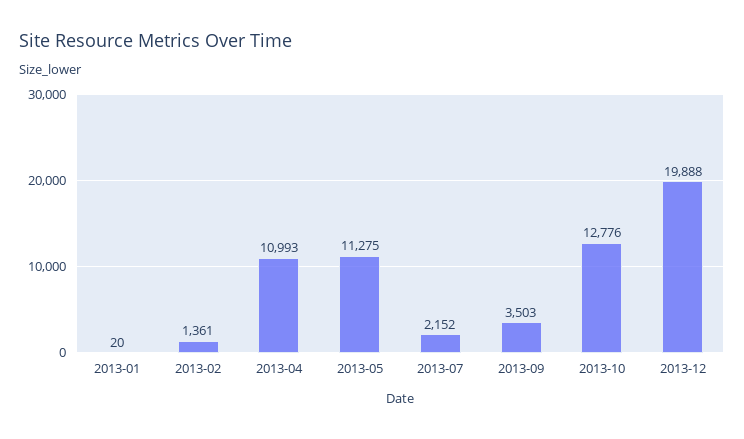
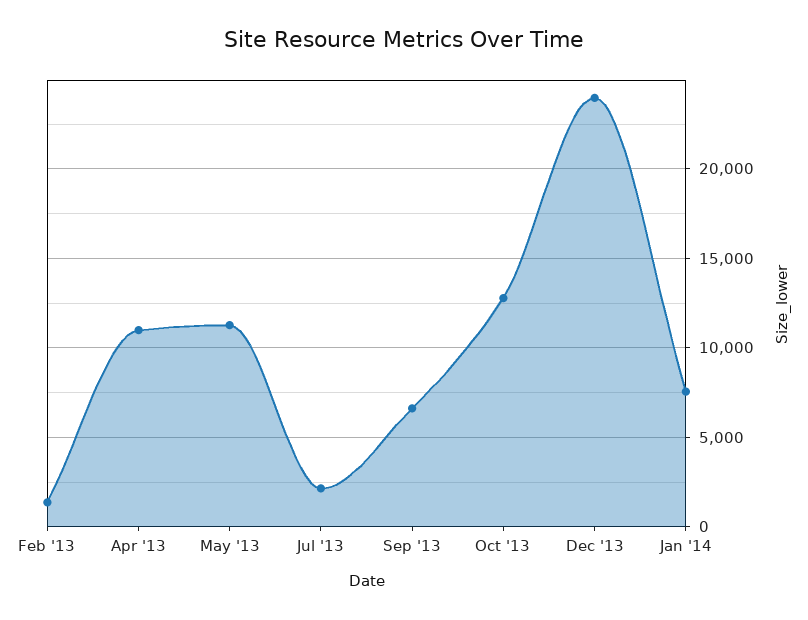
2013-01: 20 -> none
2013-09: 3503 -> 6500
2013-12: 19888 -> 24000
Jan '14: none -> 7500

